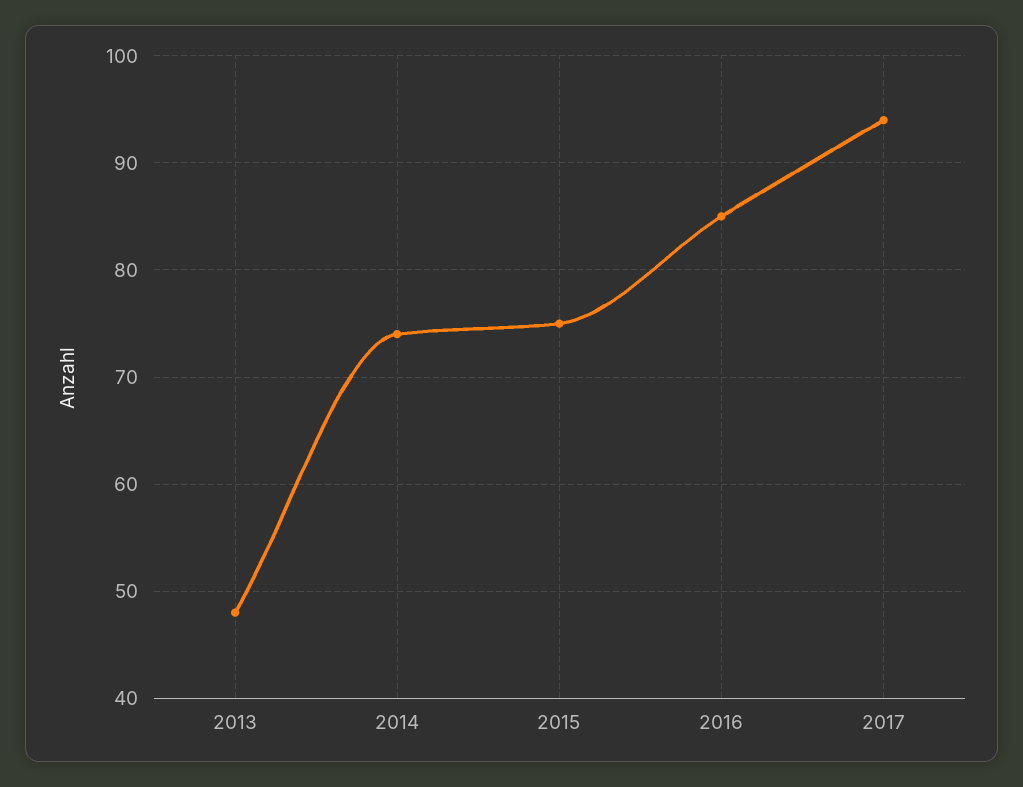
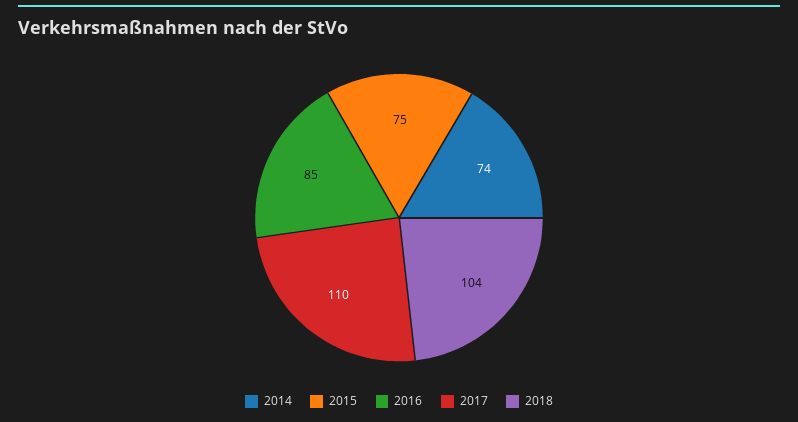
2013: 48 -> none
2017: 94 -> 110
2018: none -> 104

